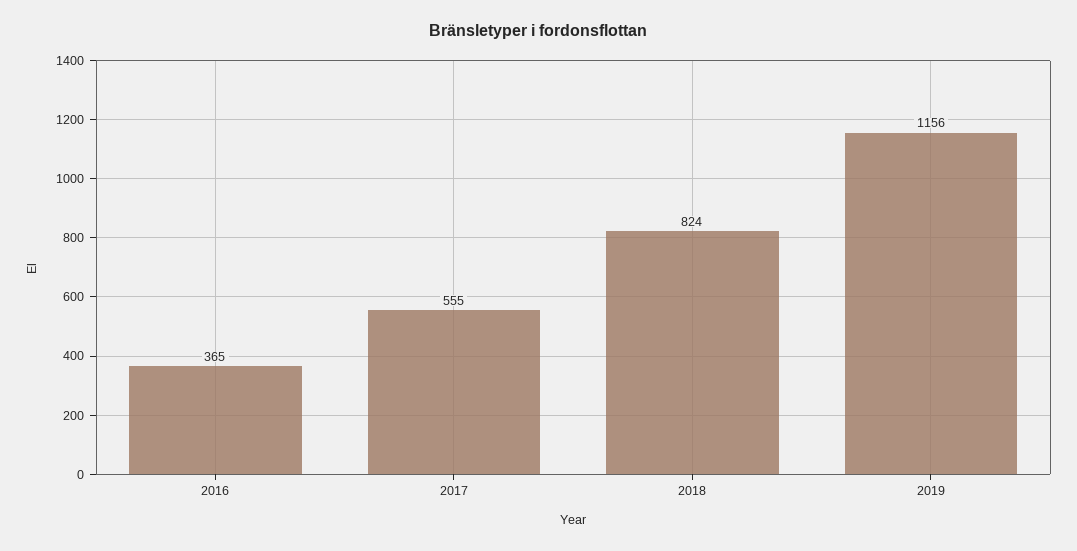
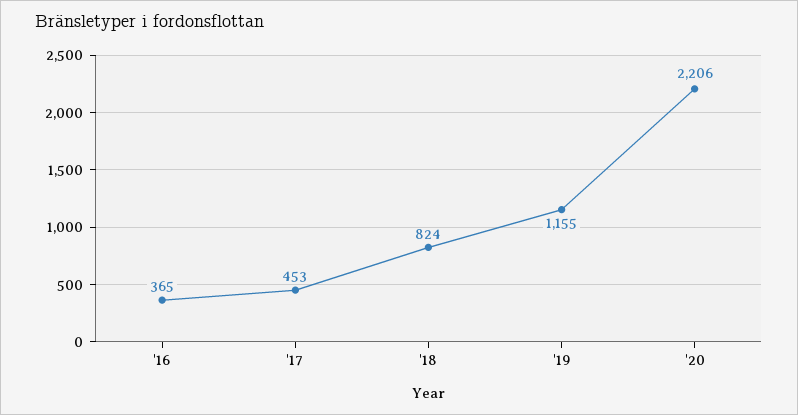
2017: 555 -> 453
2019: 1156 -> 1155
'20: none -> 2206

